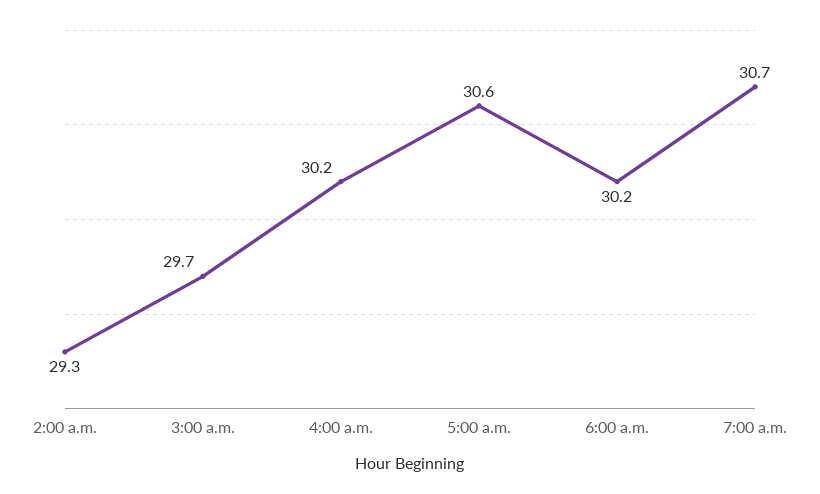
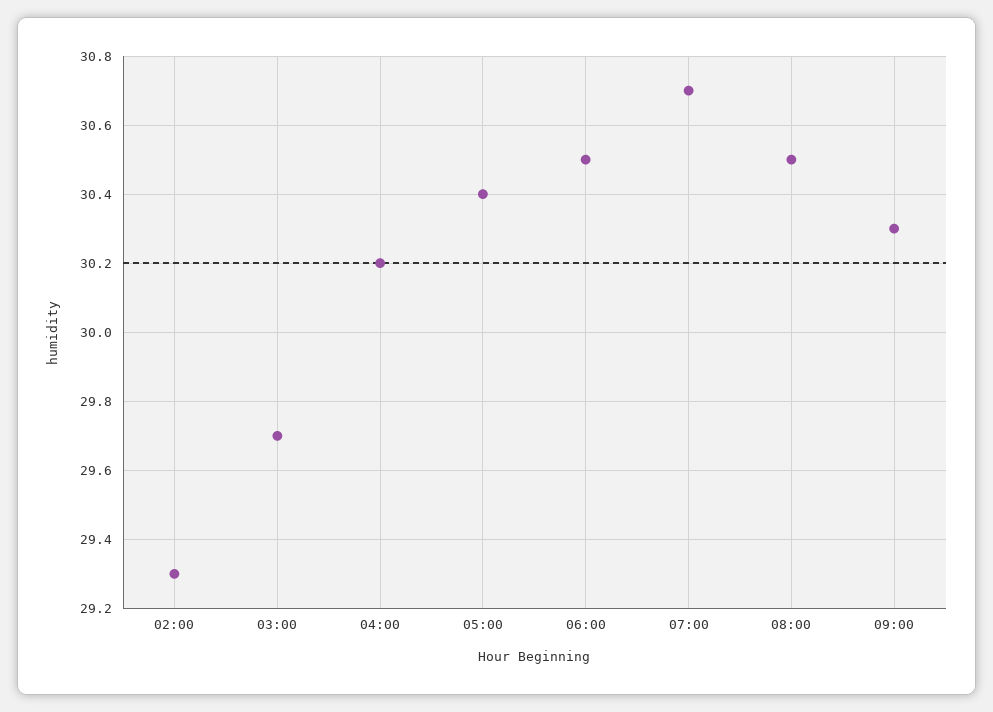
5:00 a.m.: 30.6 -> 30.4
6:00 a.m.: 30.2 -> 30.5
08:00: none -> 30.5
09:00: none -> 30.3

